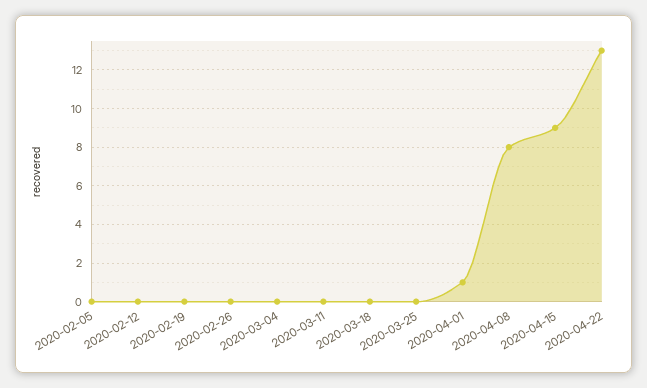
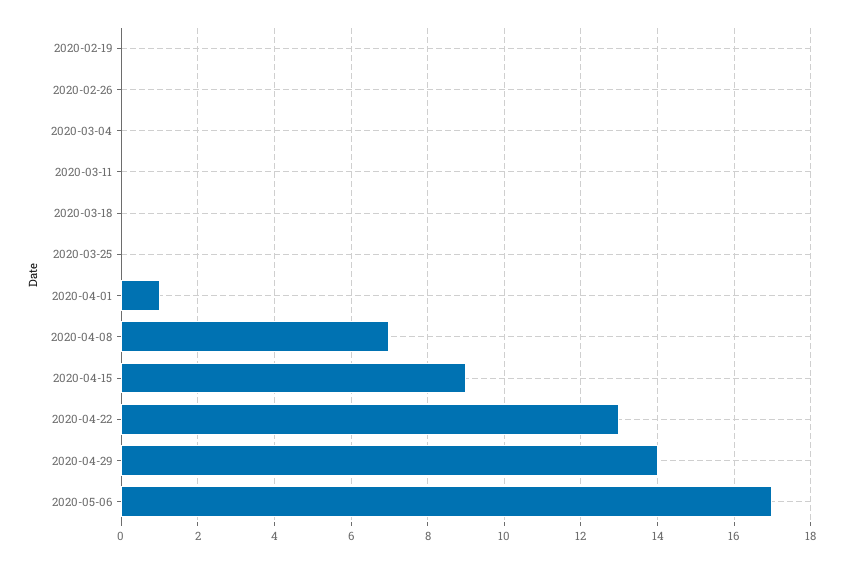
2020-02-05: 0 -> none
2020-02-12: 0 -> none
2020-04-08: 8 -> 7
2020-04-29: none -> 14
2020-05-06: none -> 17

